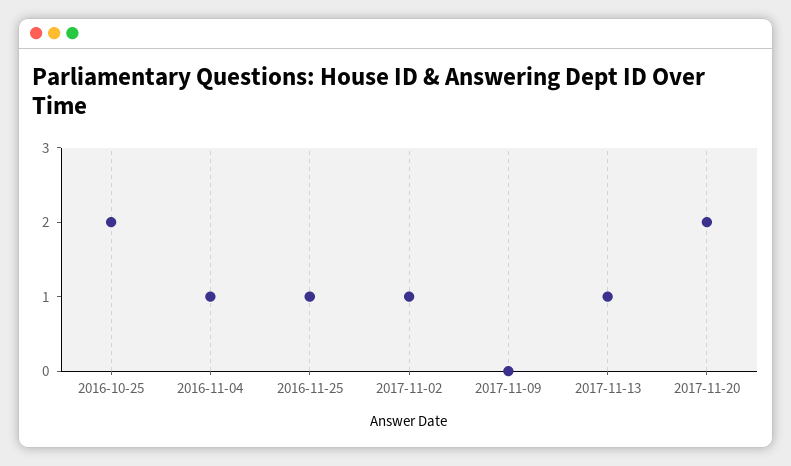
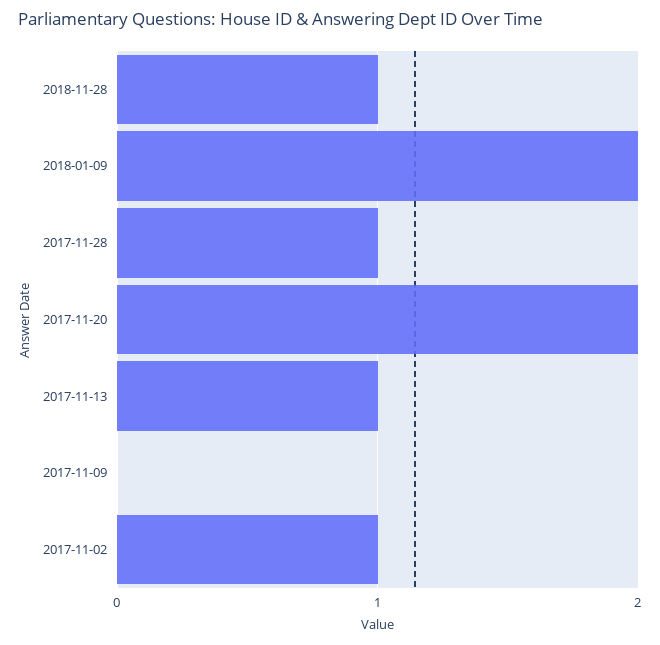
2016-10-25: 2 -> none
2016-11-04: 1 -> none
2016-11-25: 1 -> none
2018-11-28: none -> 1
2018-01-09: none -> 2
2017-11-28: none -> 1

